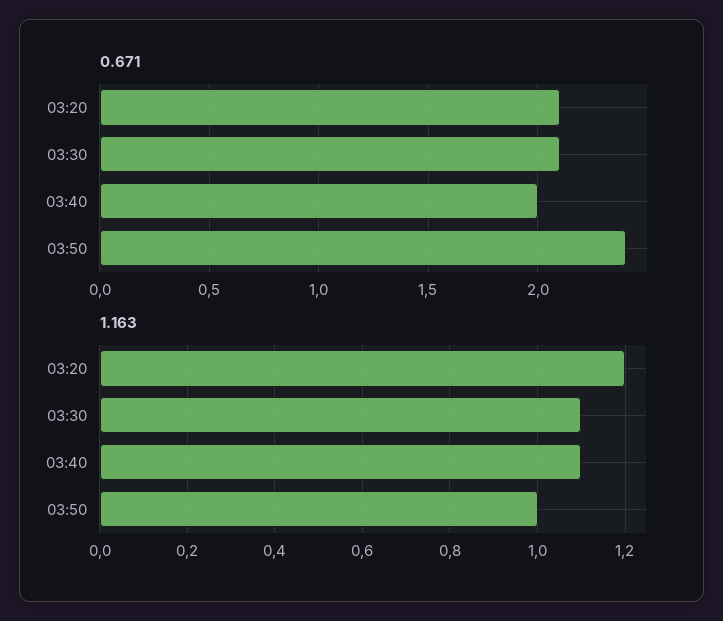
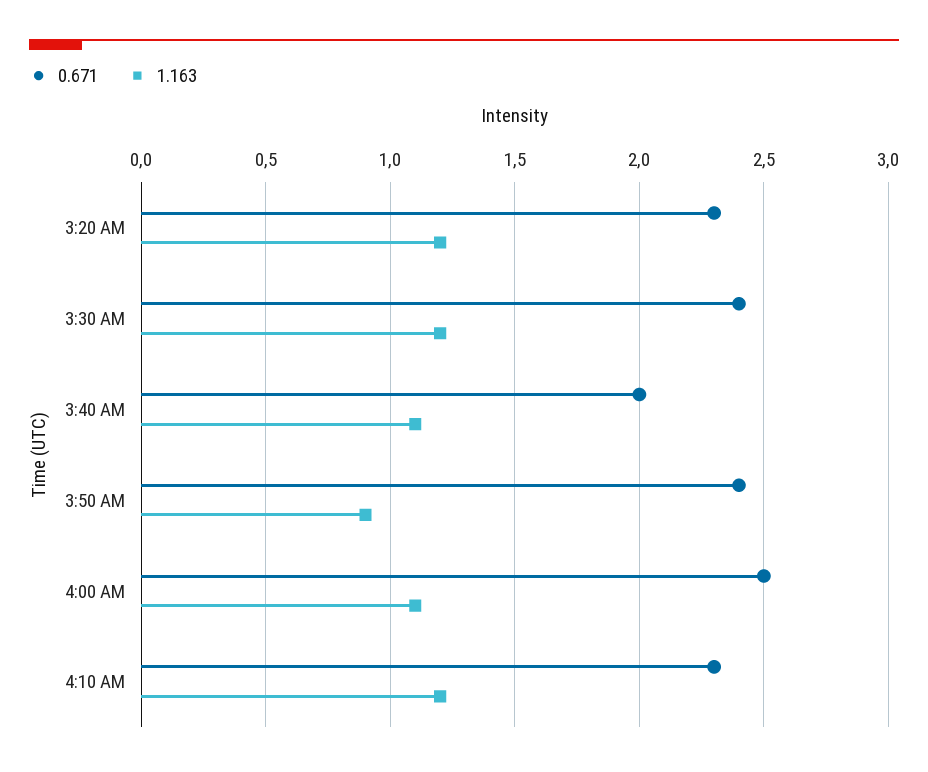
0.671, 03:20: 2.1 -> 2.3
0.671, 03:30: 2.1 -> 2.4
1.163, 03:30: 1.1 -> 1.2
1.163, 03:50: 1 -> 0.9
0.671, 4:00 AM: none -> 2.5
1.163, 4:00 AM: none -> 1.1
0.671, 4:10 AM: none -> 2.3
1.163, 4:10 AM: none -> 1.2

